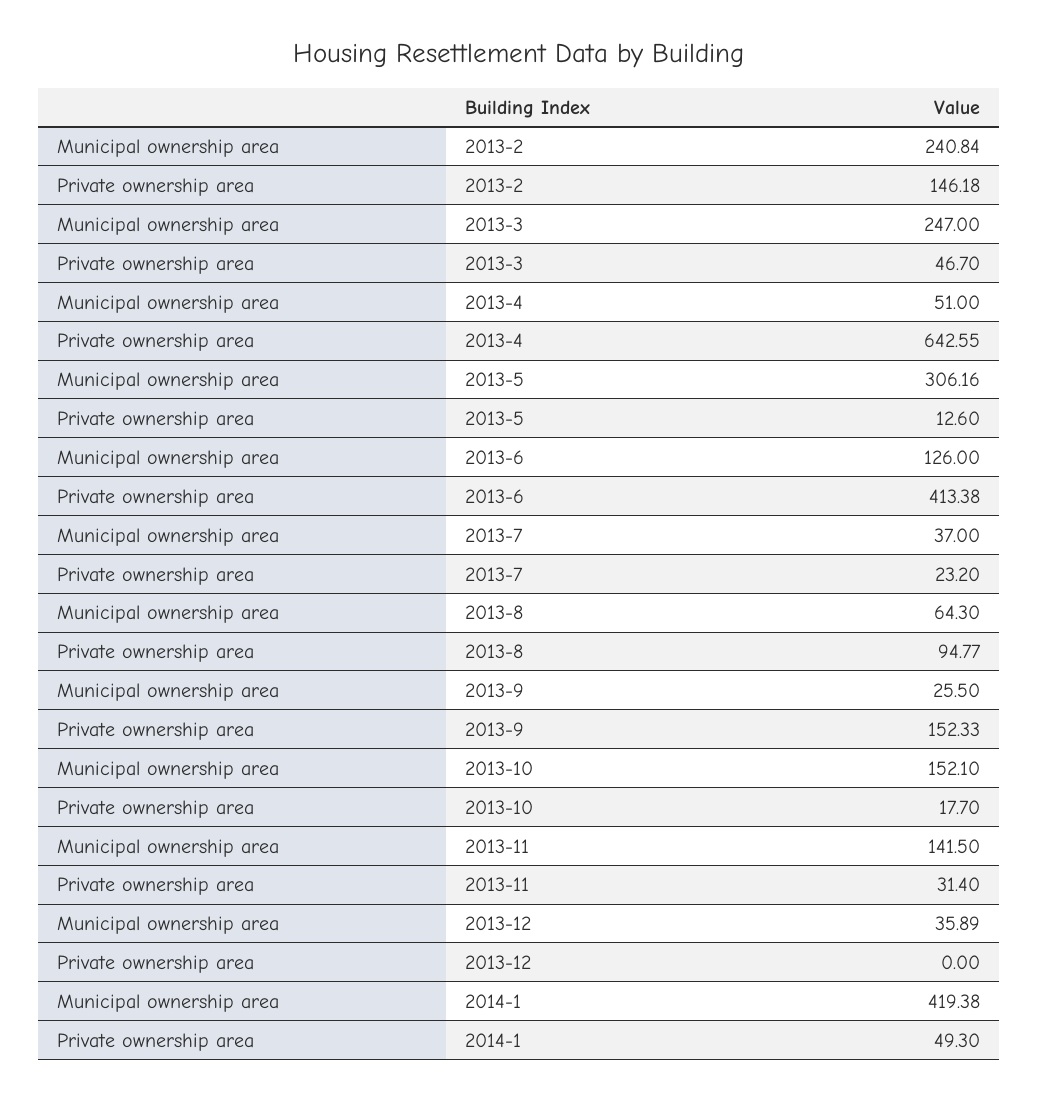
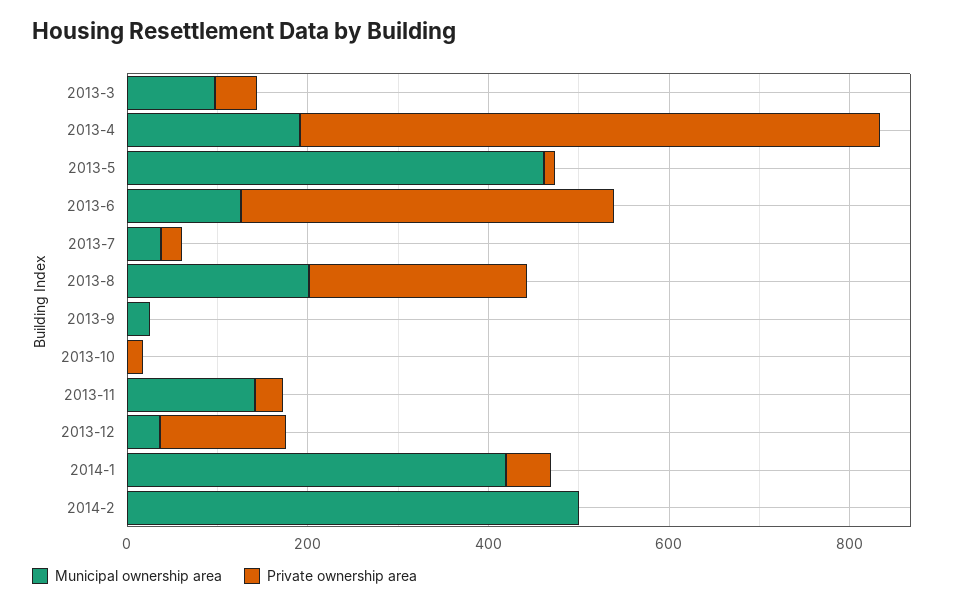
Municipal ownership area, 2013-2: 240.84 -> none
Private ownership area, 2013-2: 146.18 -> none
Municipal ownership area, 2013-3: 247 -> 100
Municipal ownership area, 2013-4: 51 -> 200
Municipal ownership area, 2013-5: 306.16 -> 450
Municipal ownership area, 2013-8: 64.3 -> 200
Private ownership area, 2013-8: 94.77 -> 250
Private ownership area, 2013-9: 152.33 -> 0
Municipal ownership area, 2013-10: 152.1 -> 0
Private ownership area, 2013-12: 0 -> 150
Municipal ownership area, 2014-2: none -> 500
Private ownership area, 2014-2: none -> 0

